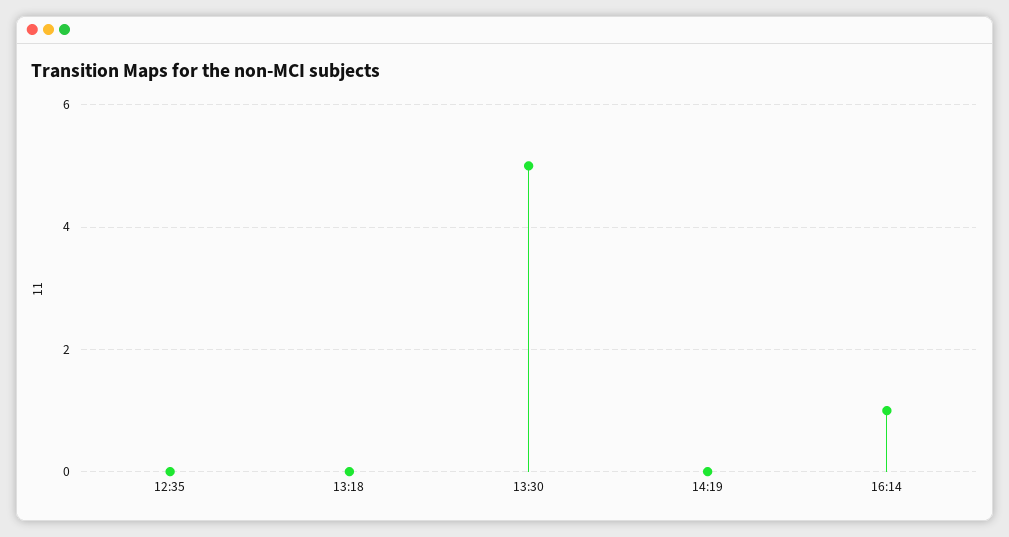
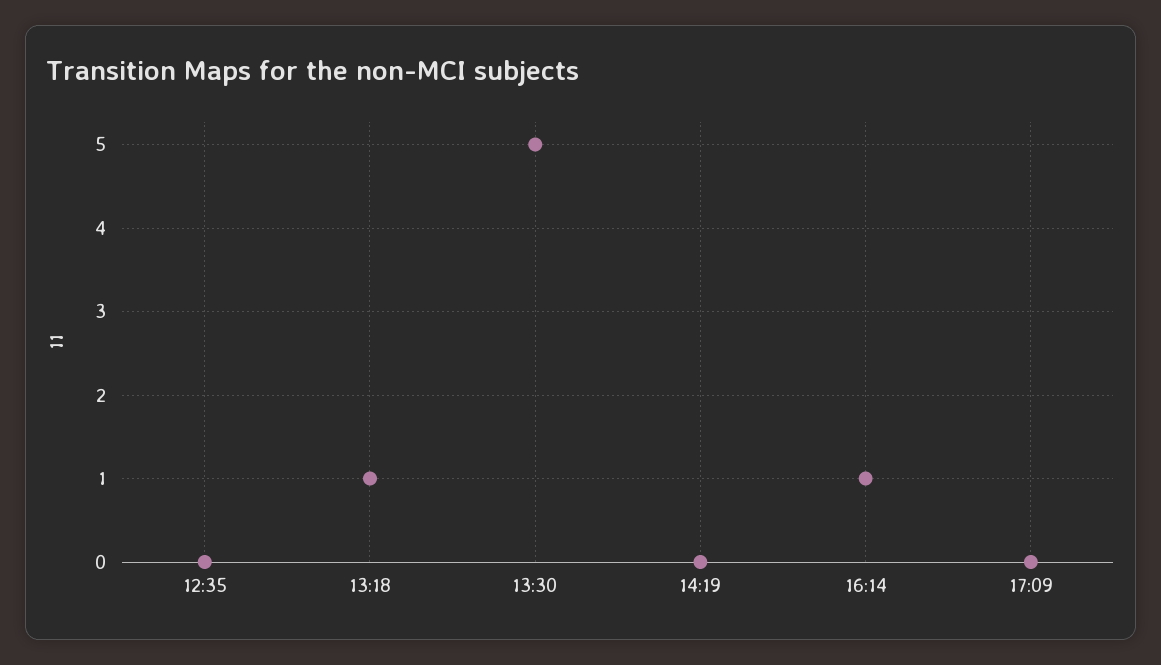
13:18: 0 -> 1
17:09: none -> 0

